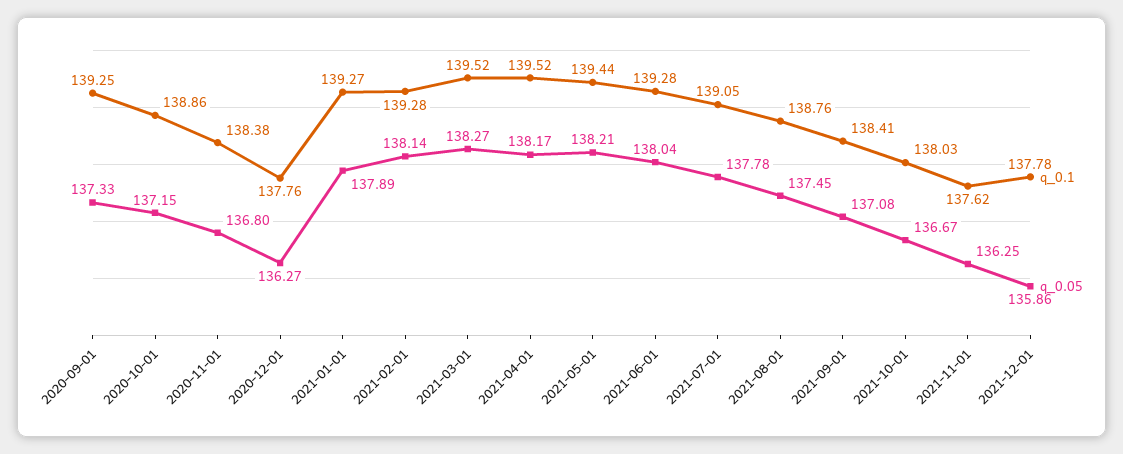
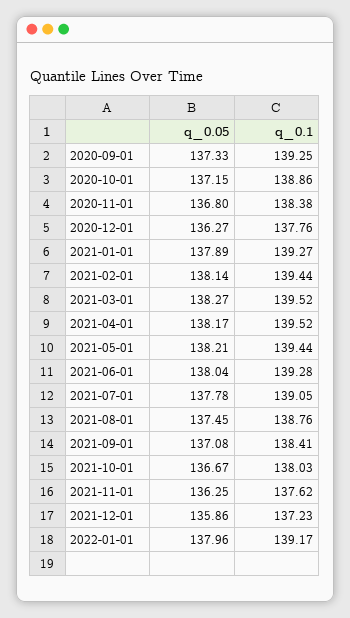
q_0.1, 2021-02-01: 139.28 -> 139.44
q_0.1, 2021-12-01: 137.78 -> 137.23
q_0.05, 2022-01-01: none -> 137.96
q_0.1, 2022-01-01: none -> 139.17

